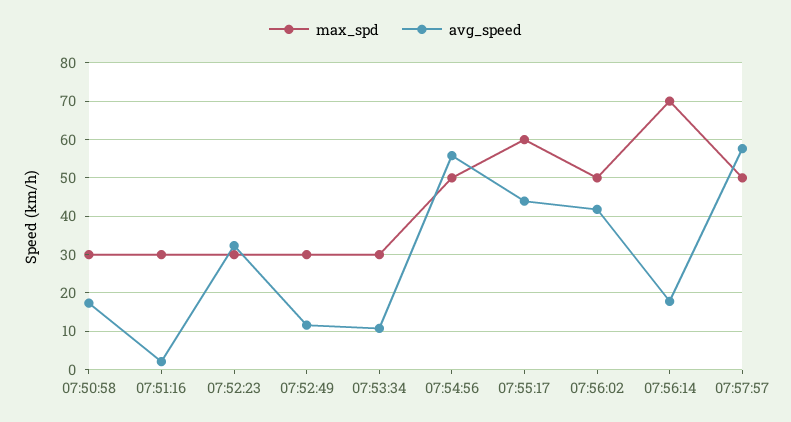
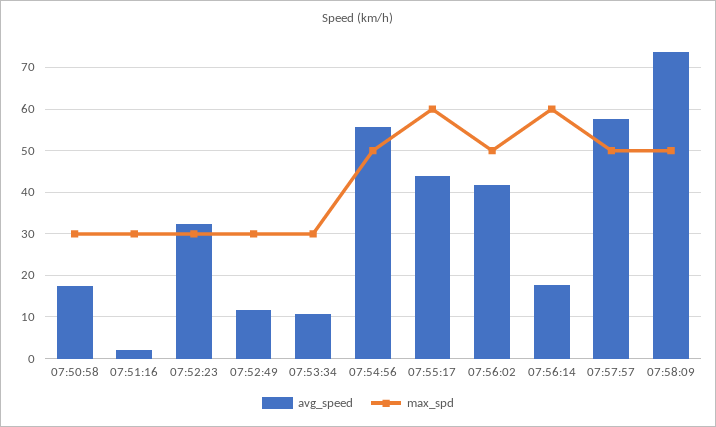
max_spd, 07:56:14: 70 -> 60
avg_speed, 07:58:09: none -> 74
max_spd, 07:58:09: none -> 50

